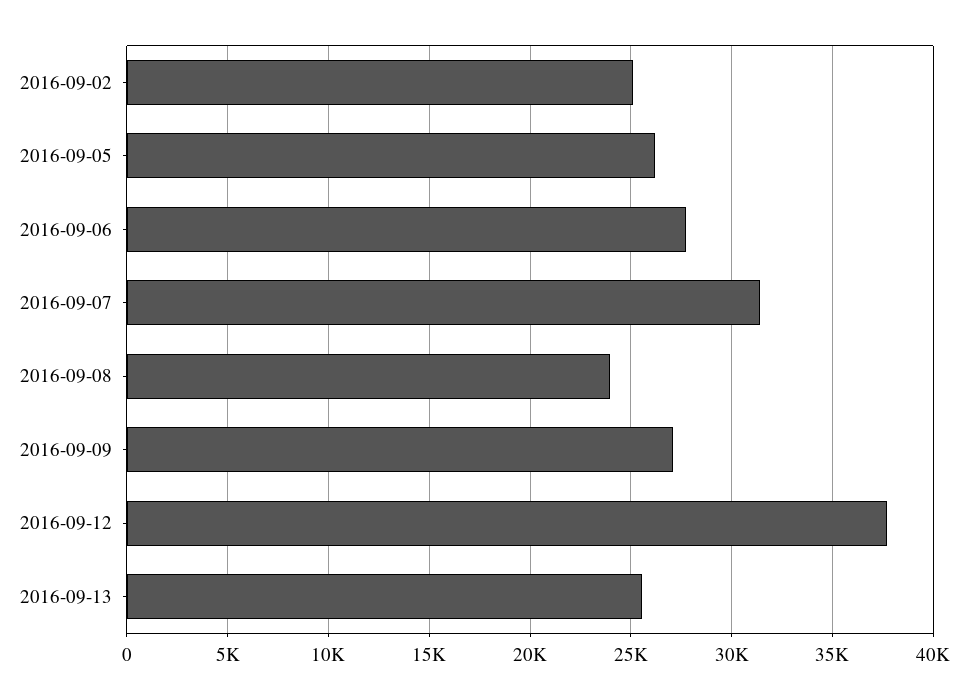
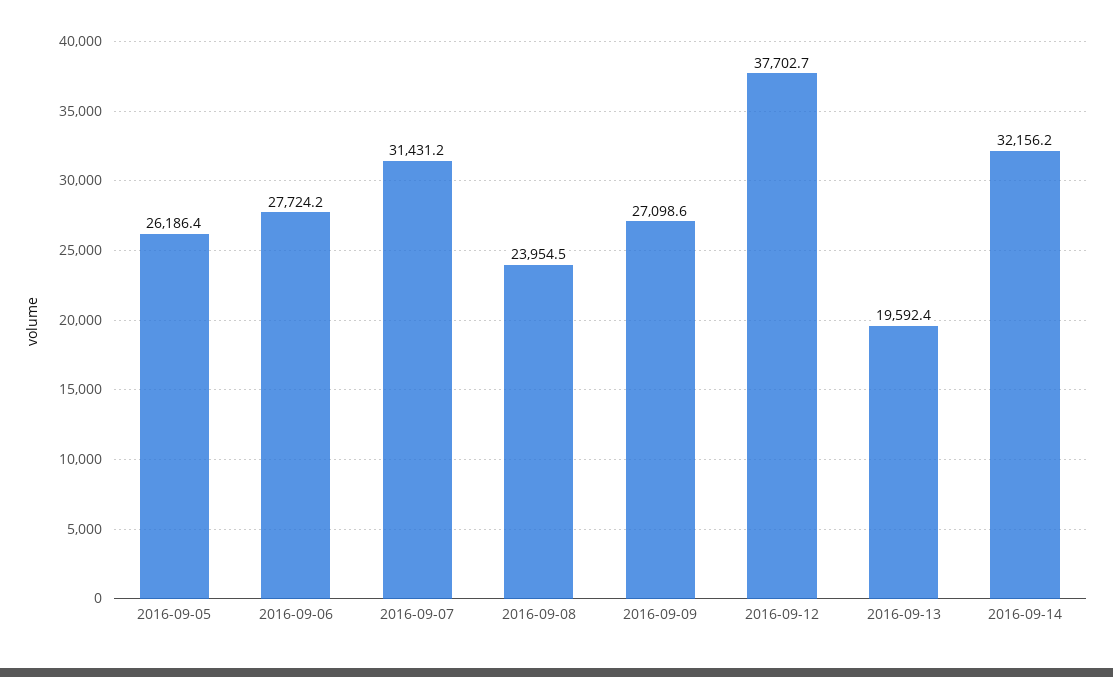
2016-09-02: 25000 -> none
2016-09-13: 25500 -> 19592.4
2016-09-14: none -> 32156.2

